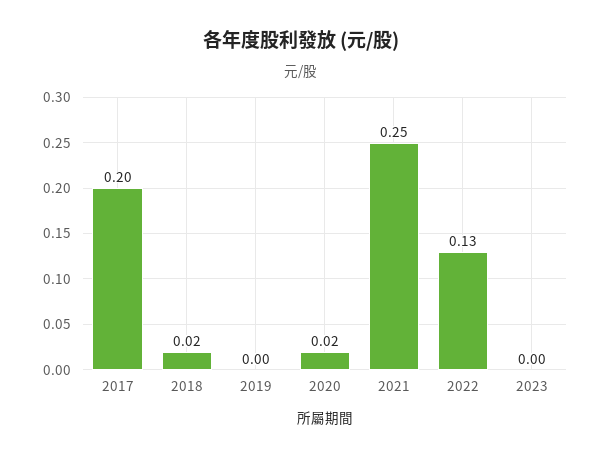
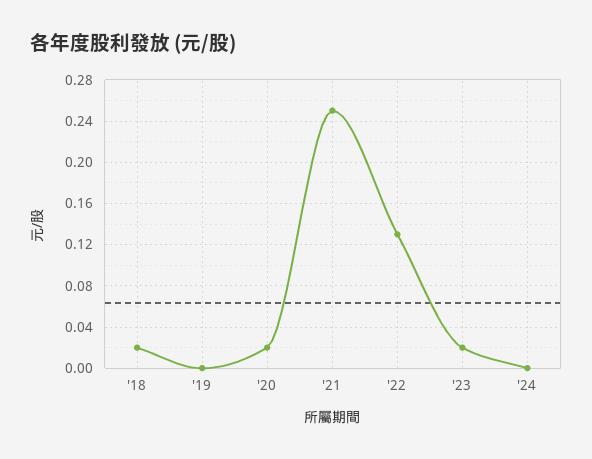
2017: 0.2 -> none
2023: 0 -> 0.02
'24: none -> 0

